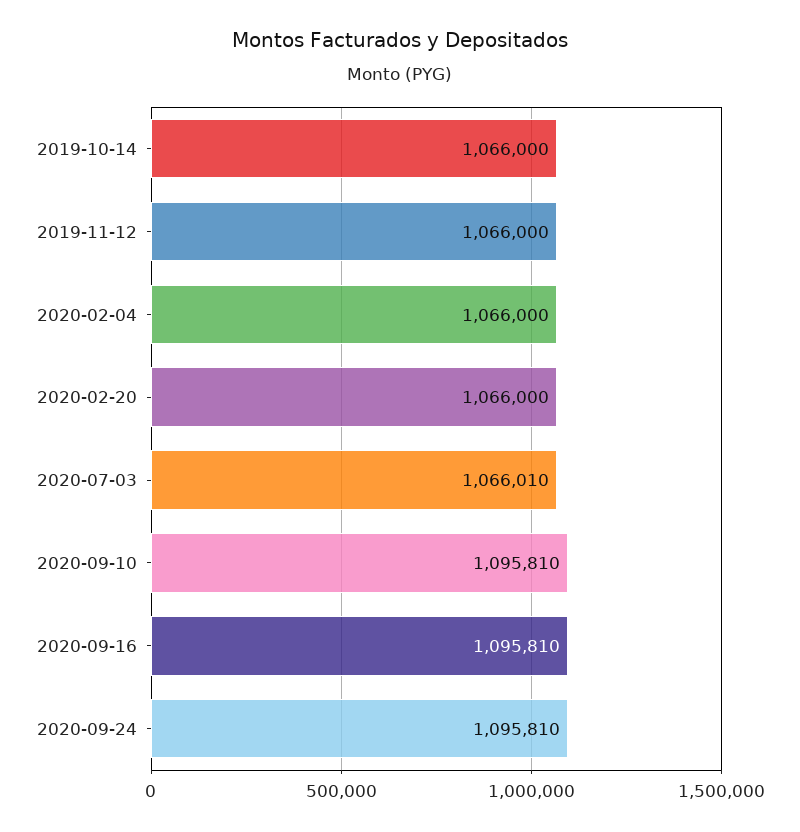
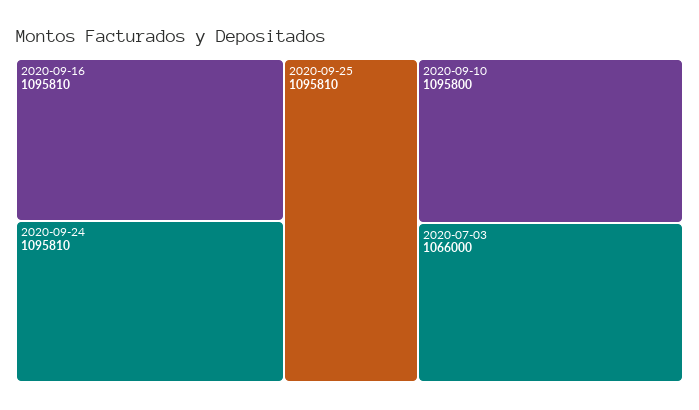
2019-10-14: 1066000 -> none
2019-11-12: 1066000 -> none
2020-02-04: 1066000 -> none
2020-02-20: 1066000 -> none
2020-07-03: 1066010 -> 1066000
2020-09-10: 1095810 -> 1095800
2020-09-25: none -> 1095810

